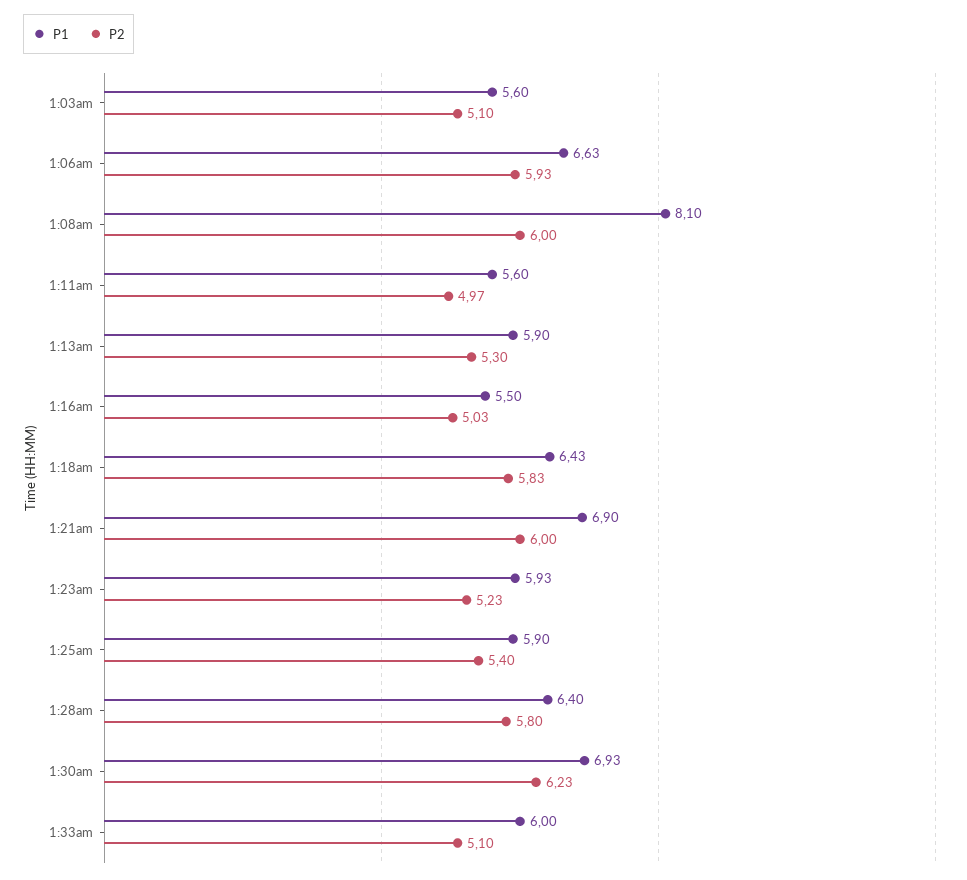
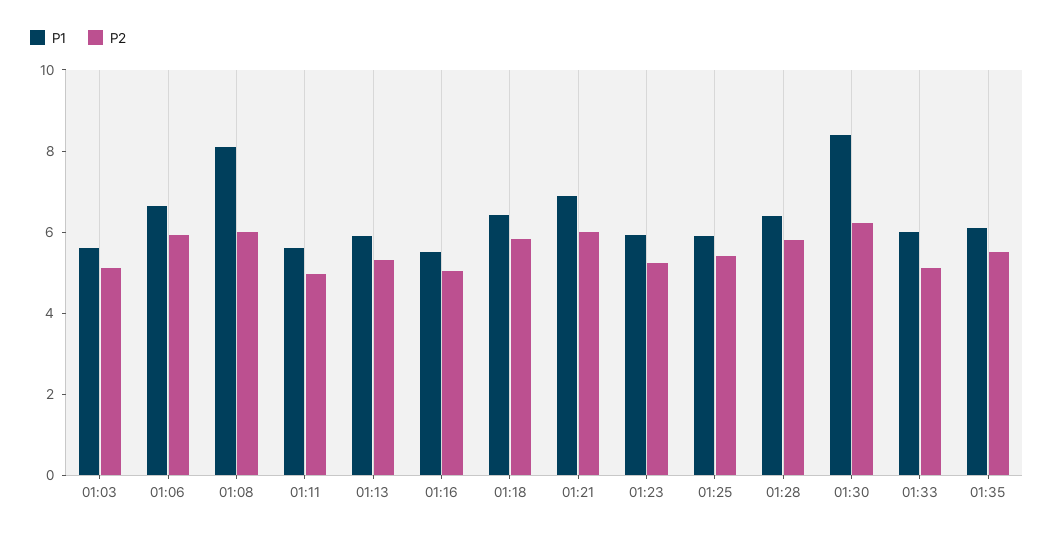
P1, 1:30am: 6.93 -> 8.5
P1, 01:35: none -> 6
P2, 01:35: none -> 5.5

